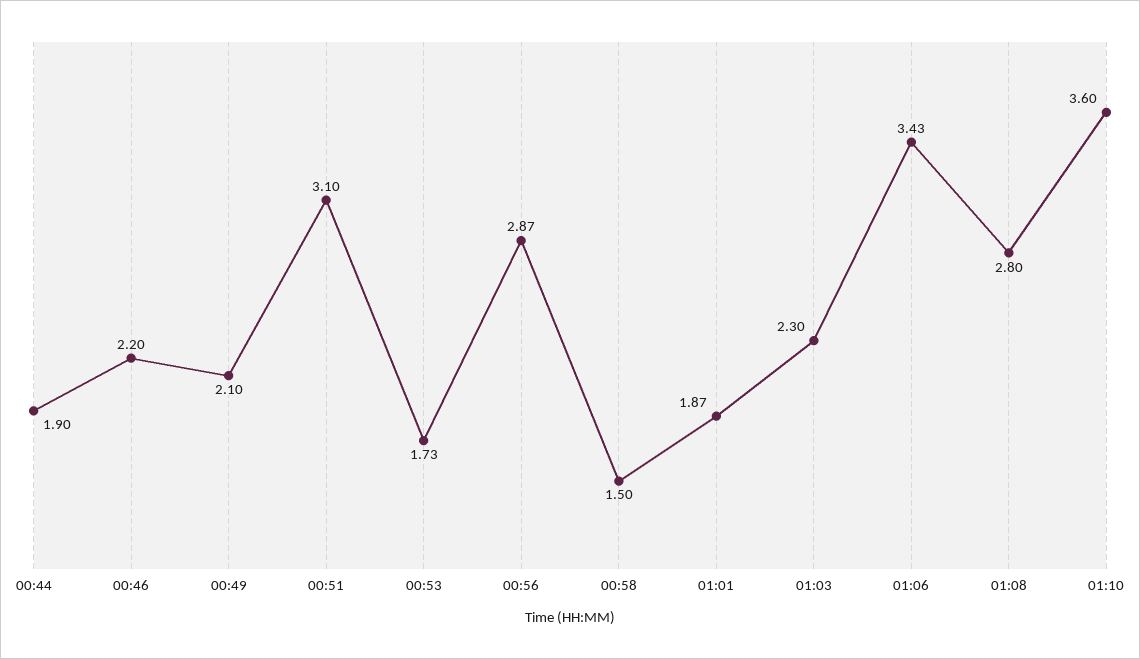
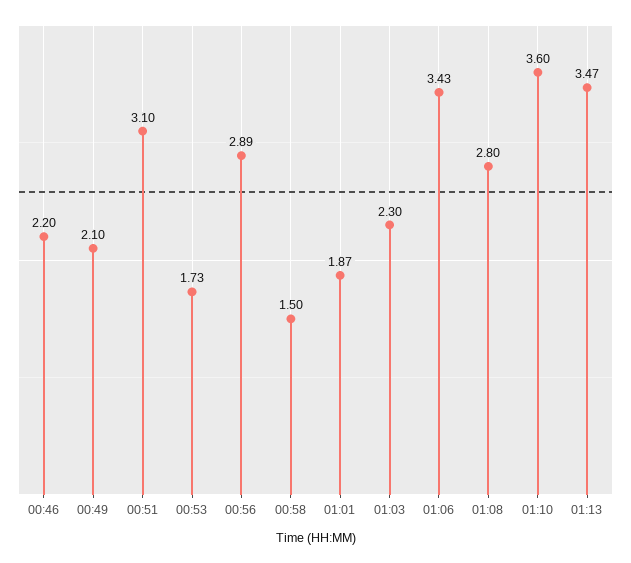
00:44: 1.9 -> none
00:56: 2.87 -> 2.89
01:13: none -> 3.47

